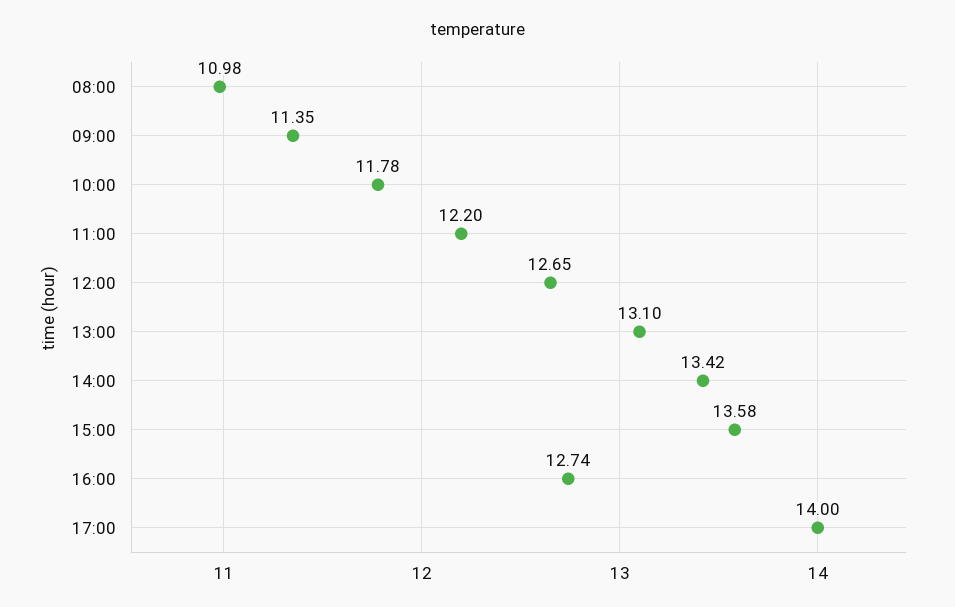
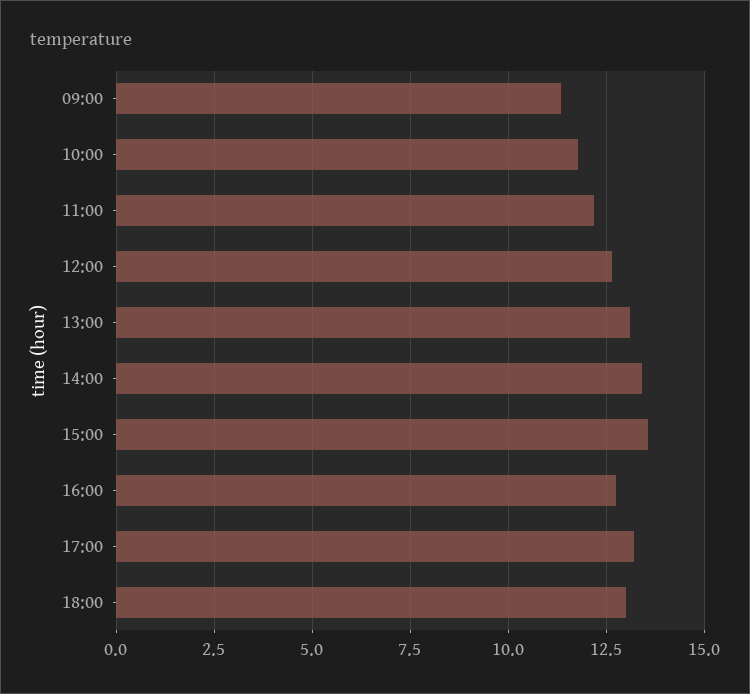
08:00: 10.98 -> none
17:00: 14 -> 13.25
18:00: none -> 13

